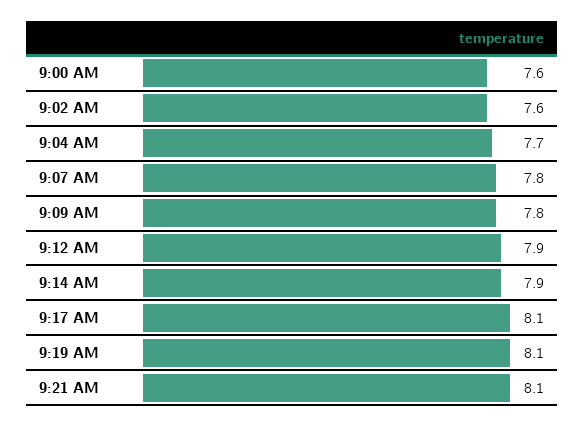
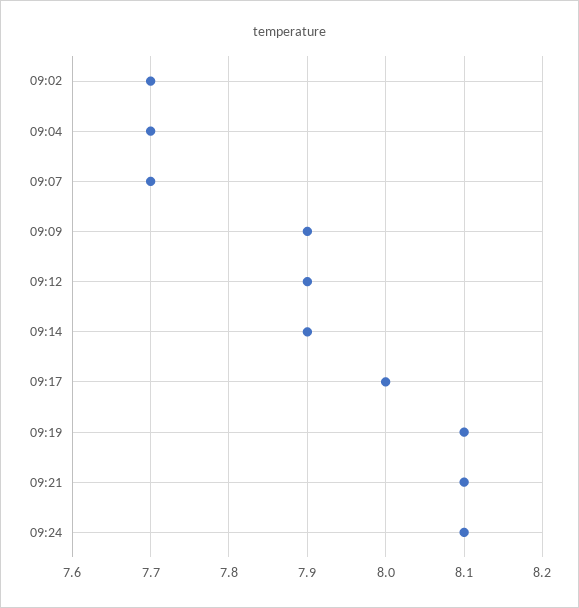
9:00 AM: 7.6 -> none
9:02 AM: 7.6 -> 7.7
9:07 AM: 7.8 -> 7.7
9:09 AM: 7.8 -> 7.9
9:17 AM: 8.1 -> 8
09:24: none -> 8.1

